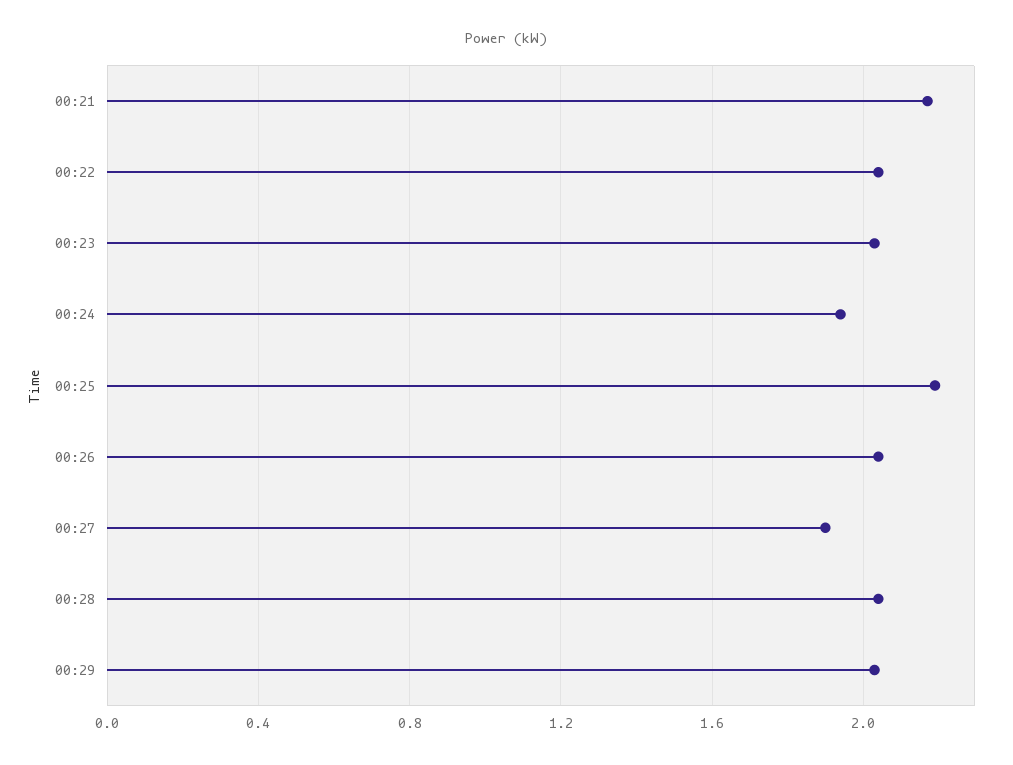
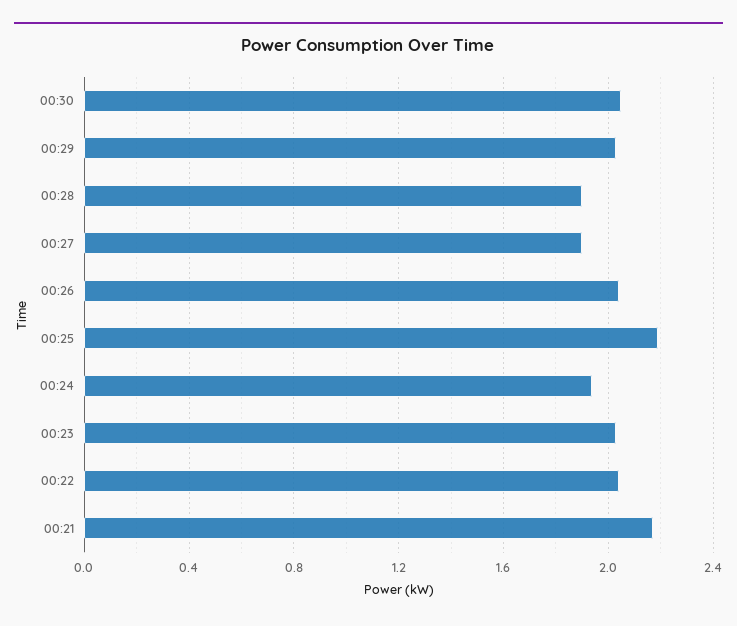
00:28: 2.05 -> 1.9
00:30: none -> 2.05

